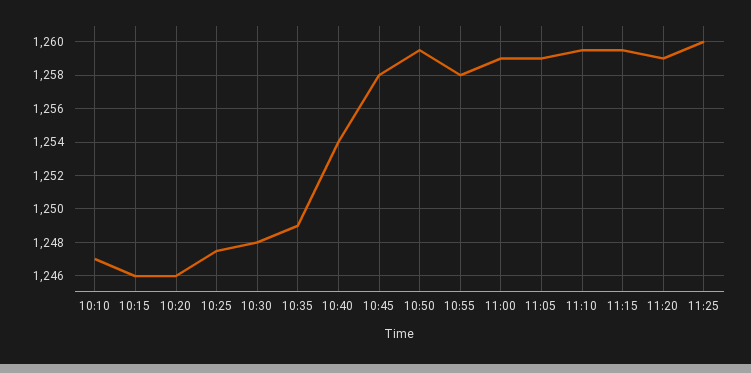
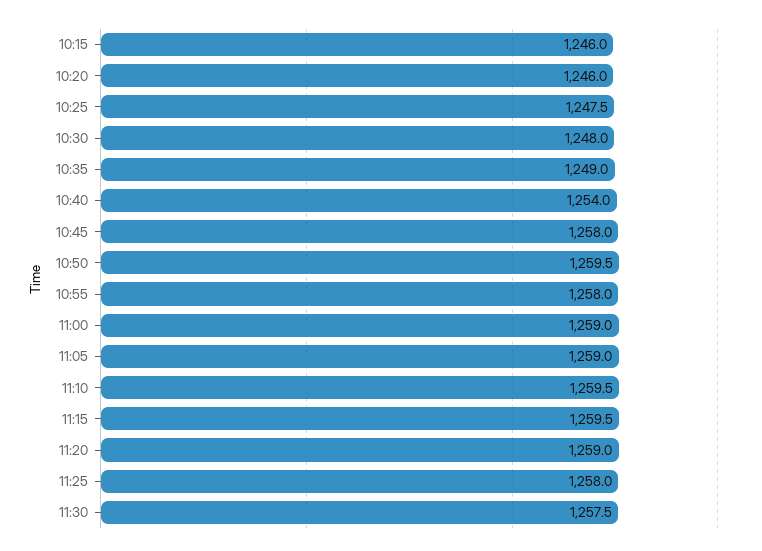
10:10: 1247 -> none
11:25: 1260 -> 1258
11:30: none -> 1257.5

